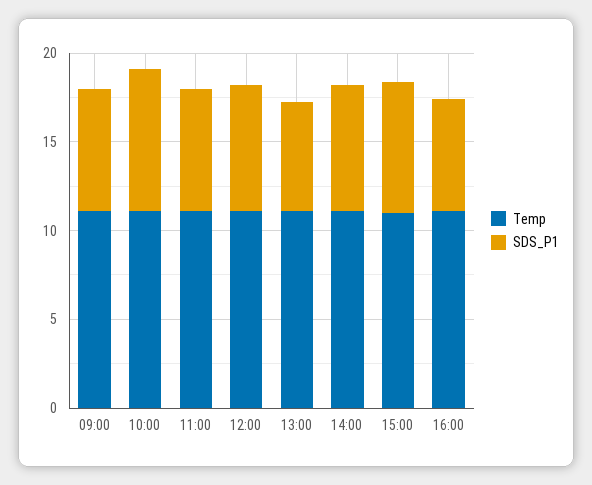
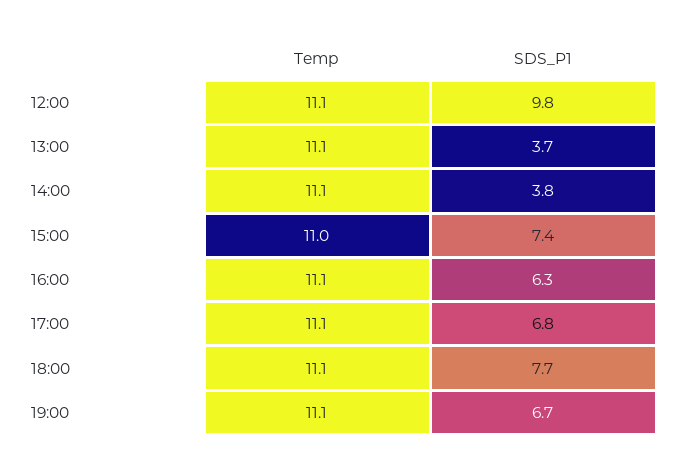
Temp, 09:00: 11 -> none
SDS_P1, 09:00: 7 -> none
Temp, 10:00: 11 -> none
SDS_P1, 10:00: 8 -> none
Temp, 11:00: 11 -> none
SDS_P1, 11:00: 7 -> none
SDS_P1, 12:00: 7 -> 9.8
SDS_P1, 13:00: 6 -> 3.7
SDS_P1, 14:00: 7 -> 3.8
Temp, 17:00: none -> 11.1
SDS_P1, 17:00: none -> 6.8
Temp, 18:00: none -> 11.1
SDS_P1, 18:00: none -> 7.7
Temp, 19:00: none -> 11.1
SDS_P1, 19:00: none -> 6.7

